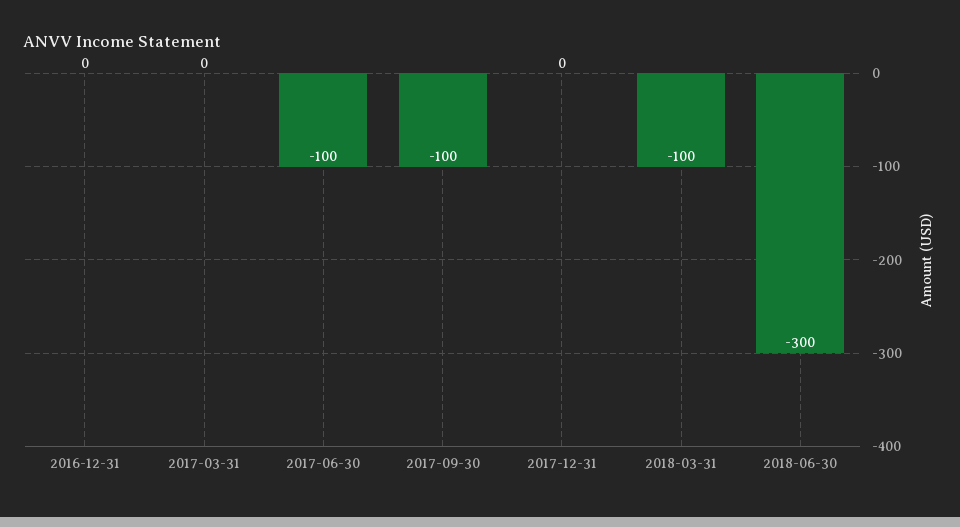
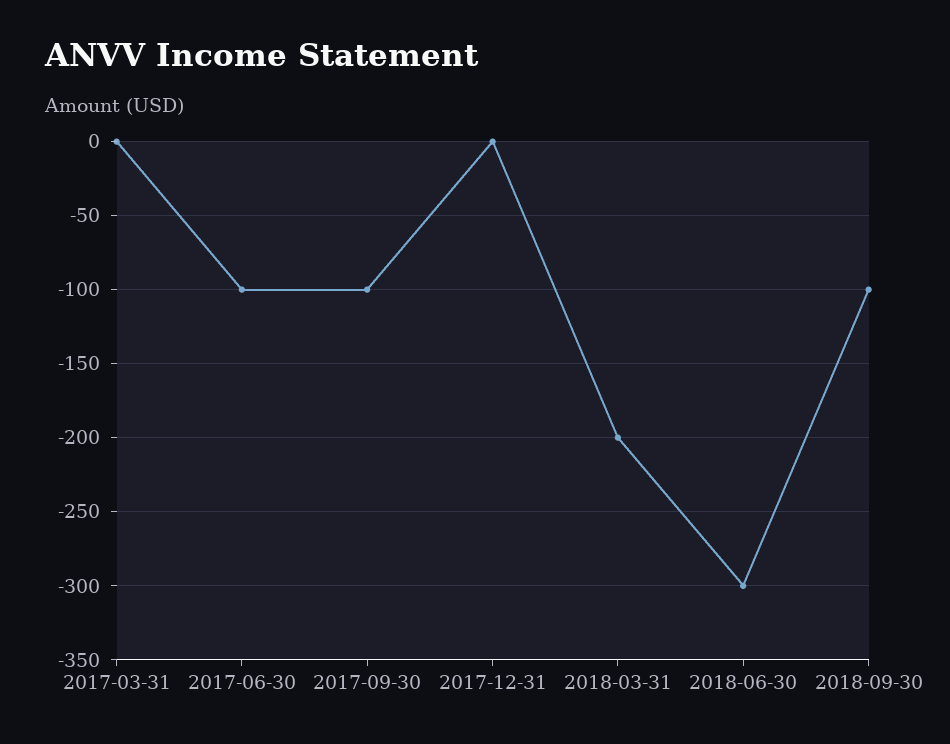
2016-12-31: 0 -> none
2018-03-31: -100 -> -200
2018-09-30: none -> -100

